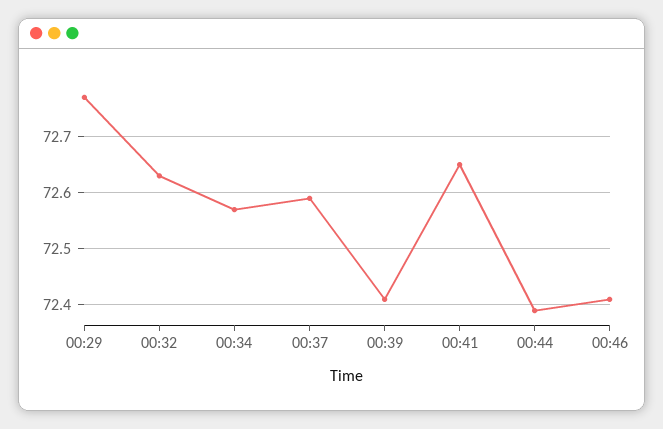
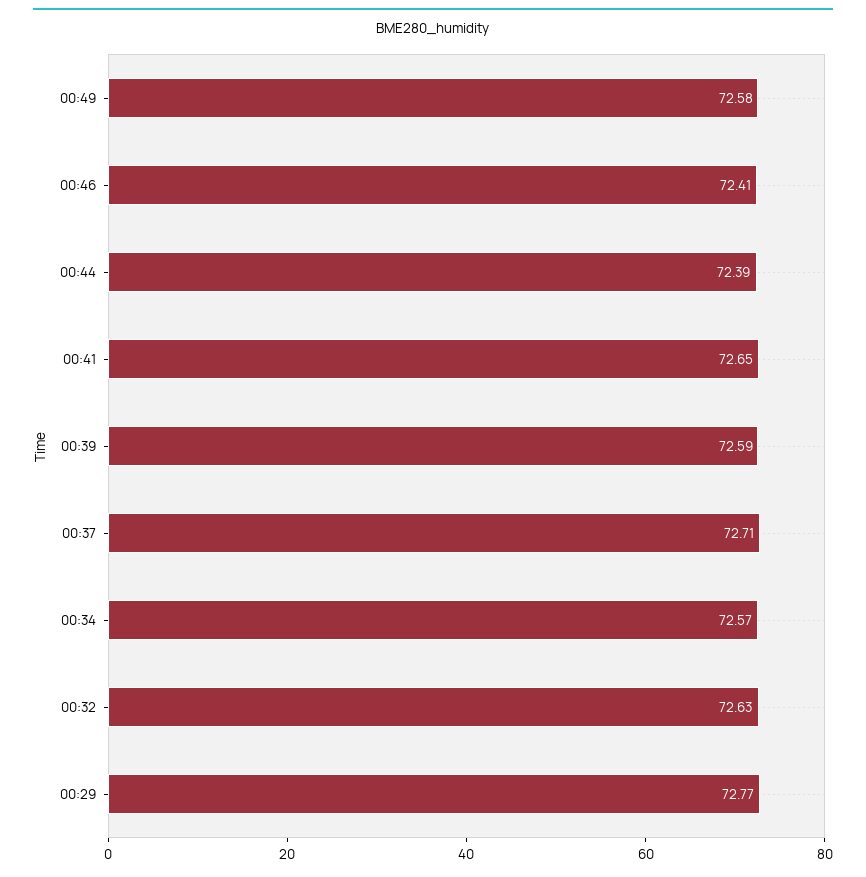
00:37: 72.6 -> 72.71
00:39: 72.4 -> 72.59
00:49: none -> 72.58

